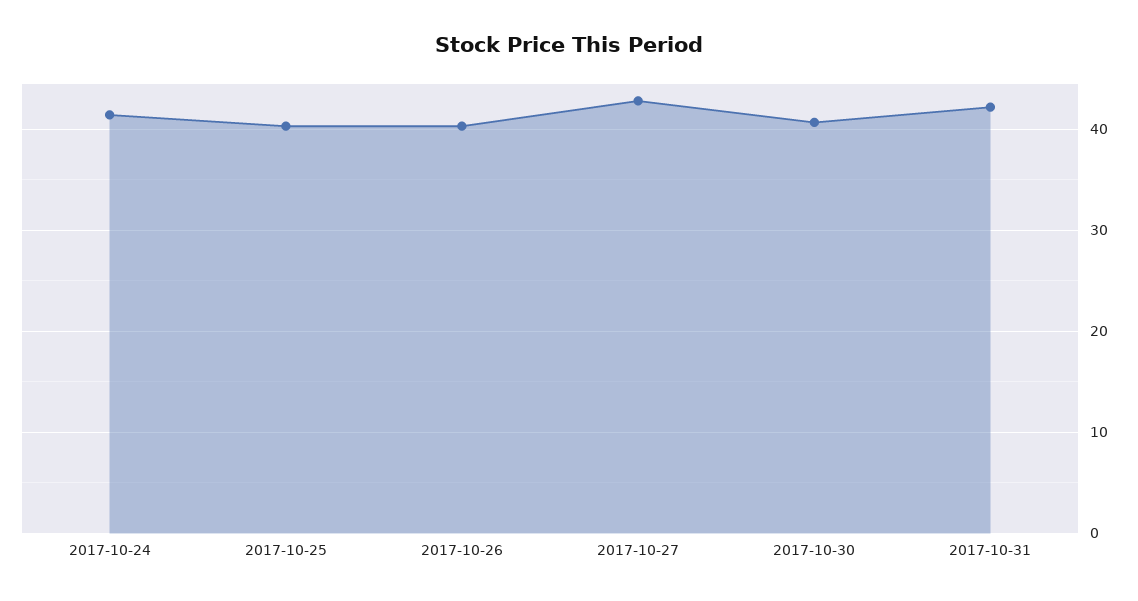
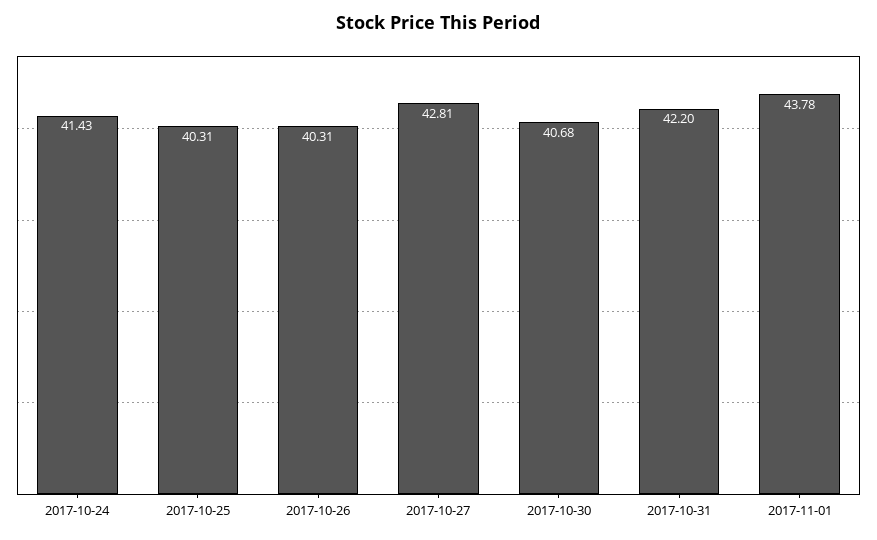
2017-11-01: none -> 43.78

